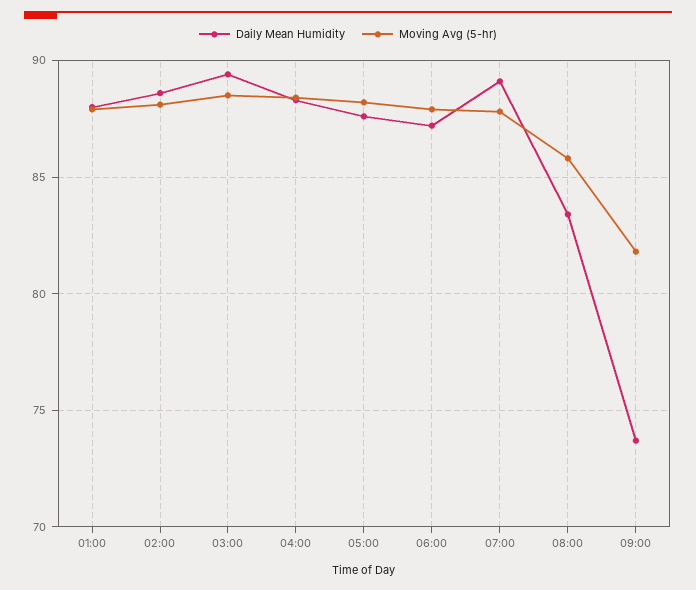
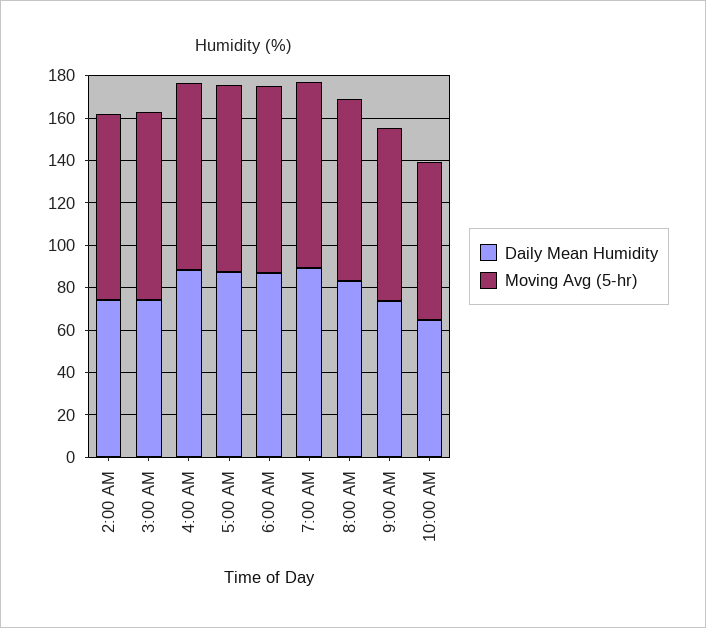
Daily Mean Humidity, 01:00: 88 -> none
Moving Avg (5-hr), 01:00: 88 -> none
Daily Mean Humidity, 02:00: 88.5 -> 75
Daily Mean Humidity, 03:00: 89.5 -> 75
Daily Mean Humidity, 10:00 AM: none -> 65
Moving Avg (5-hr), 10:00 AM: none -> 75

